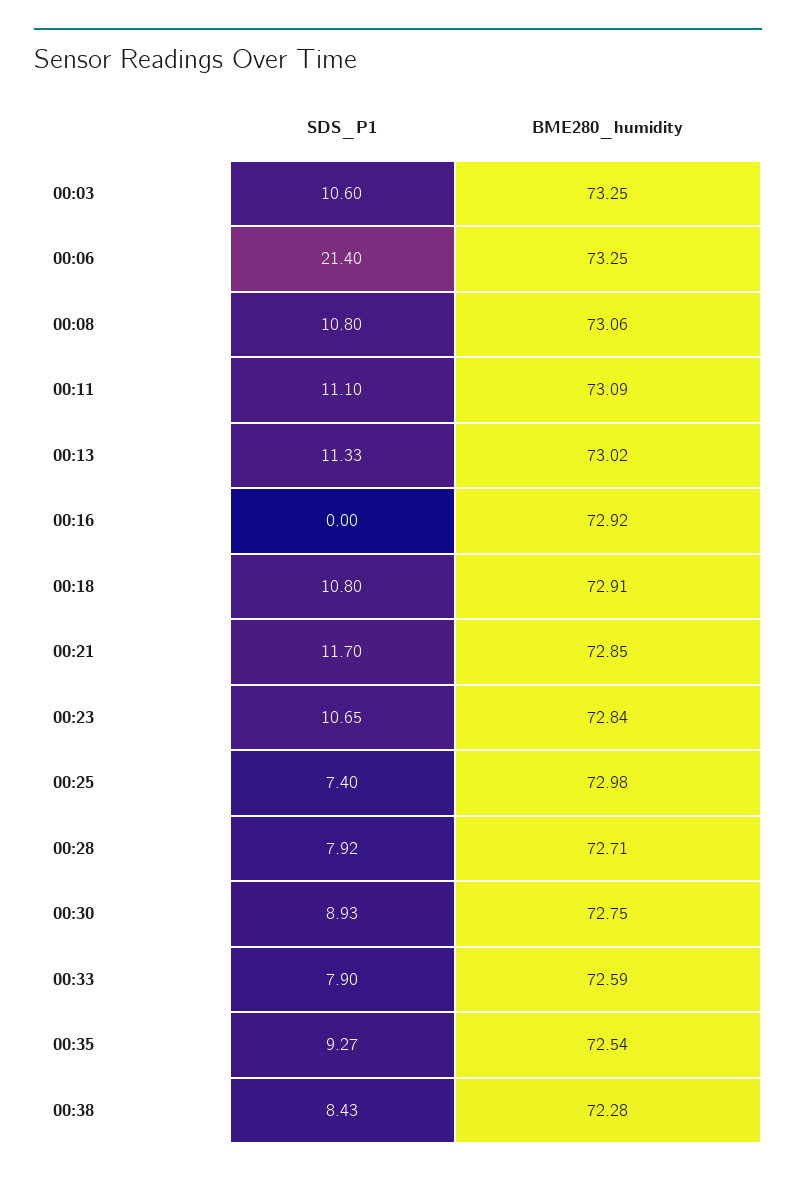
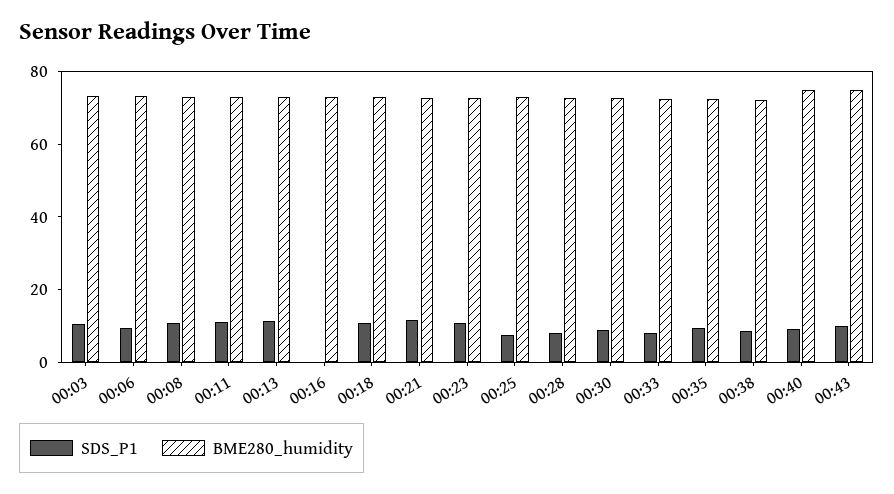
SDS_P1, 00:06: 21.4 -> 10
SDS_P1, 00:40: none -> 10
BME280_humidity, 00:40: none -> 75
SDS_P1, 00:43: none -> 10
BME280_humidity, 00:43: none -> 75

